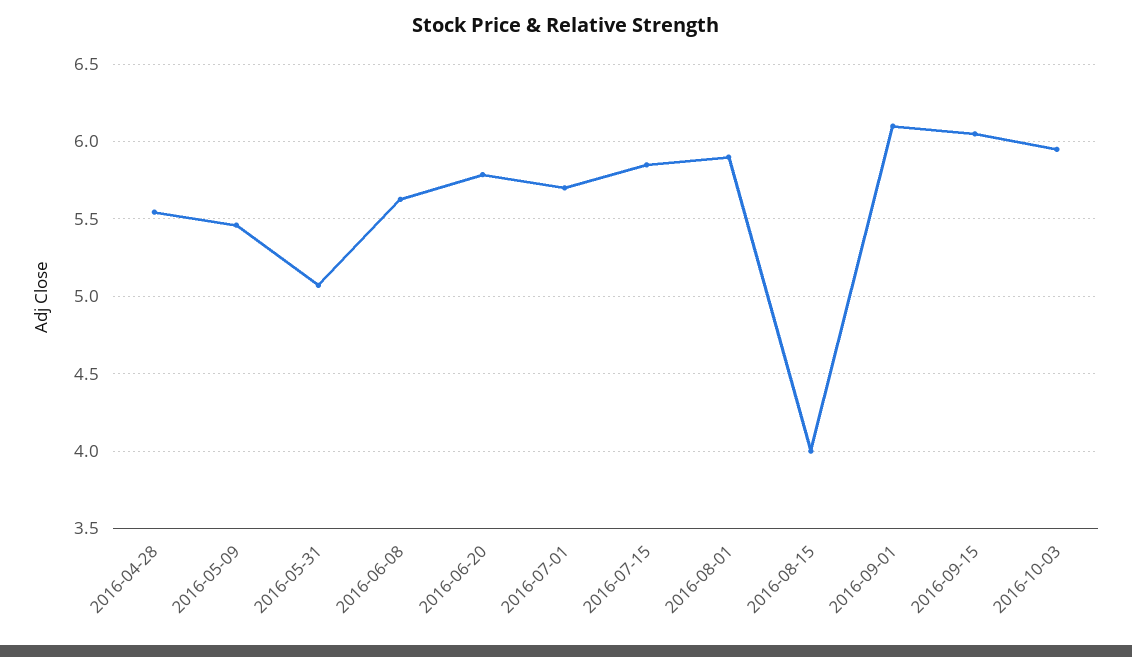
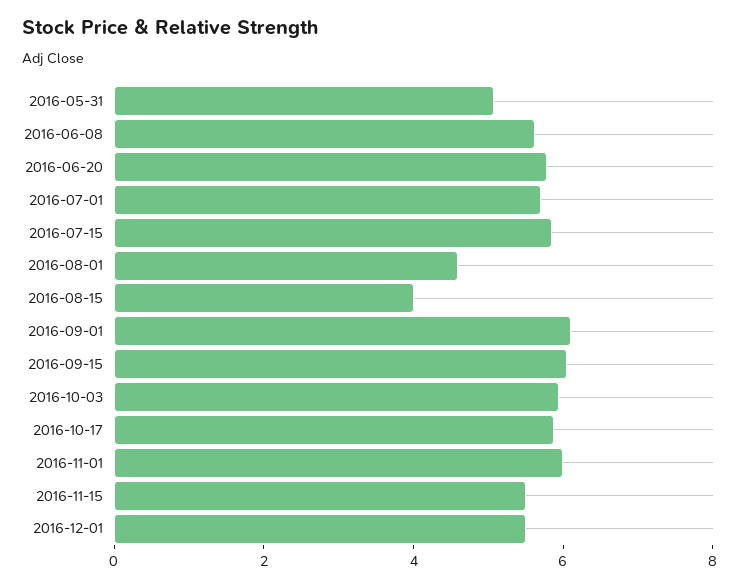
2016-04-28: 5.55 -> none
2016-05-09: 5.45 -> none
2016-08-01: 5.9 -> 4.5
2016-10-17: none -> 6
2016-11-01: none -> 6
2016-11-15: none -> 5.5
2016-12-01: none -> 5.5

